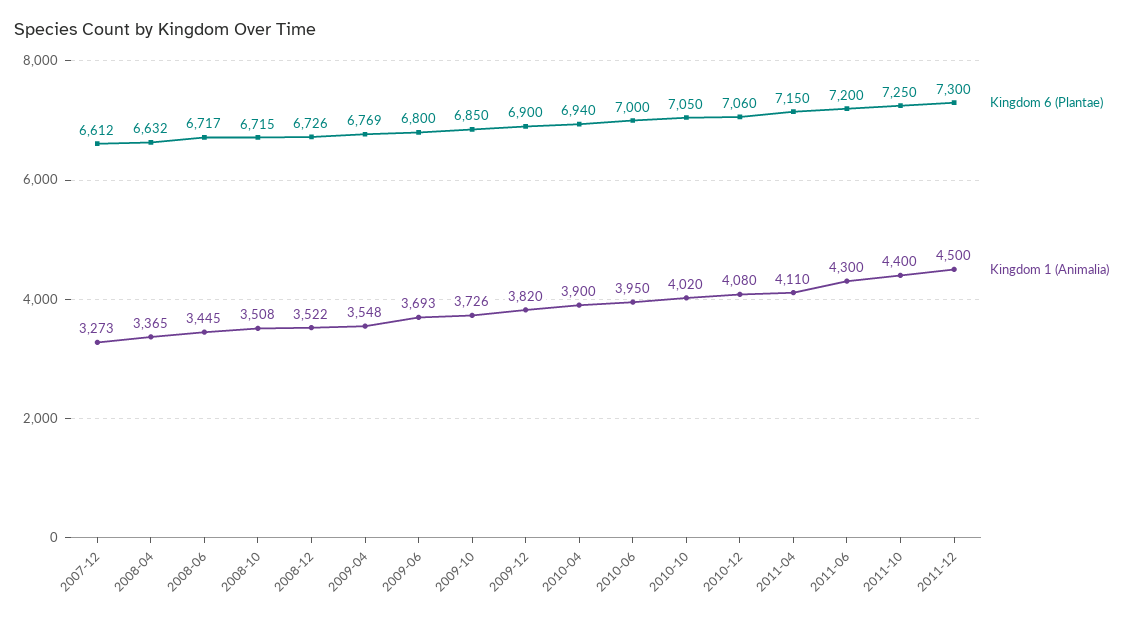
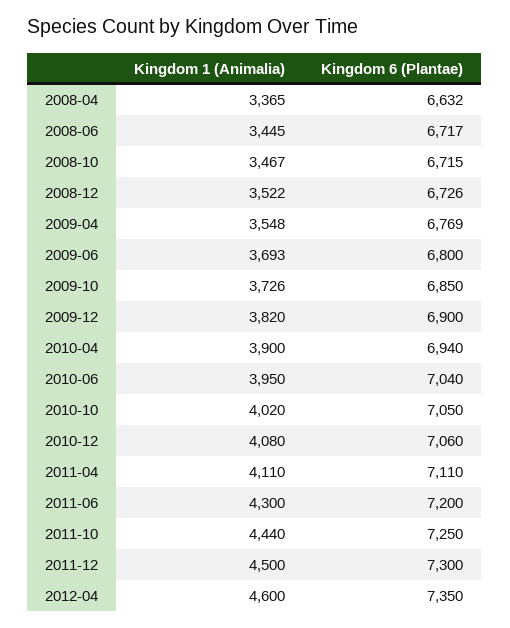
Kingdom 6 (Plantae), 2007-12: 6612 -> none
Kingdom 1 (Animalia), 2007-12: 3273 -> none
Kingdom 1 (Animalia), 2008-10: 3508 -> 3467
Kingdom 6 (Plantae), 2010-06: 7000 -> 7040
Kingdom 6 (Plantae), 2011-04: 7150 -> 7110
Kingdom 1 (Animalia), 2011-10: 4400 -> 4440
Kingdom 1 (Animalia), 2012-04: none -> 4600
Kingdom 6 (Plantae), 2012-04: none -> 7350

